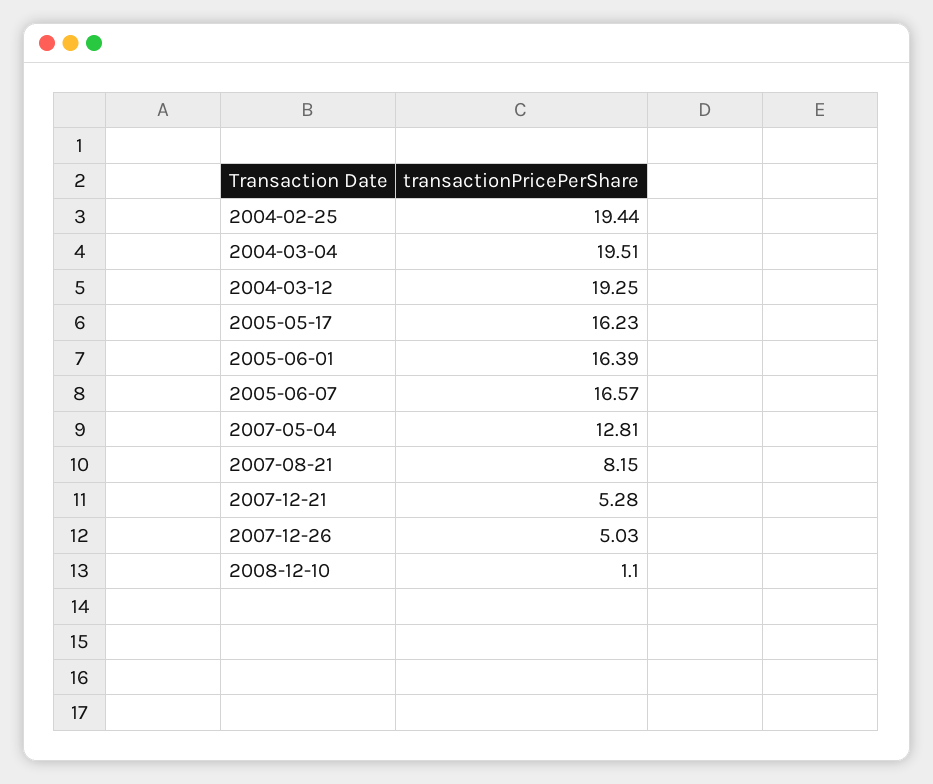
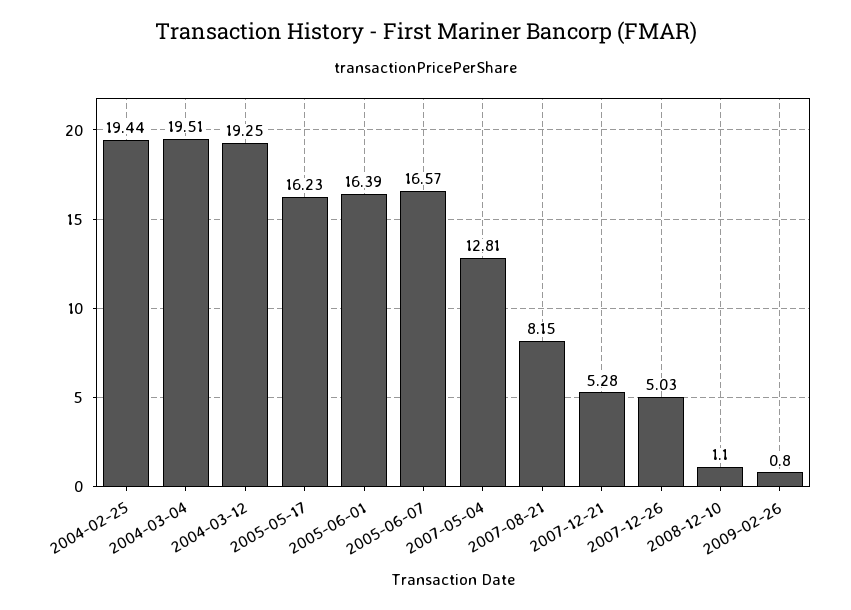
2009-02-26: none -> 0.8

